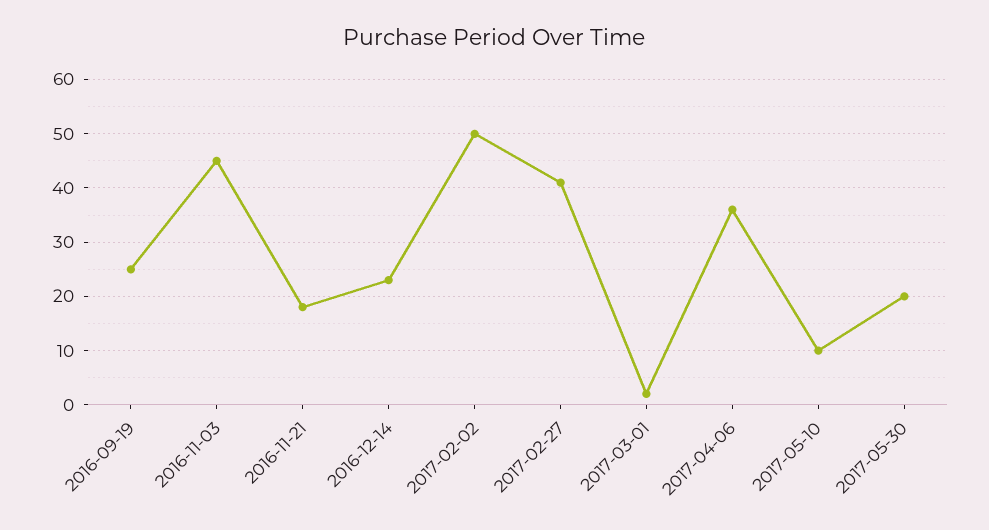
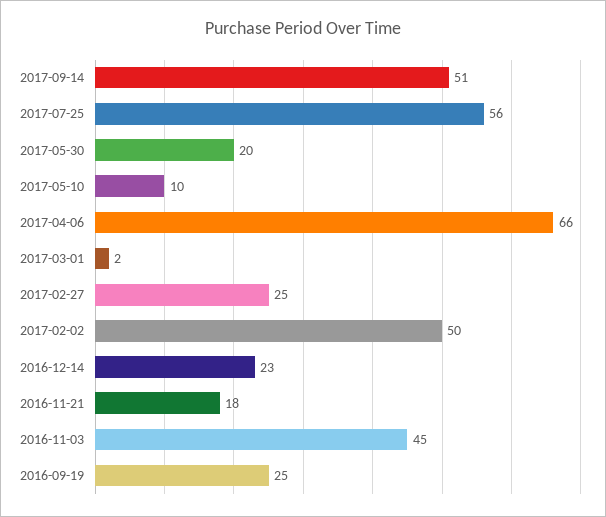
2017-02-27: 40 -> 25
2017-04-06: 35 -> 66
2017-09-14: none -> 51
2017-07-25: none -> 56

